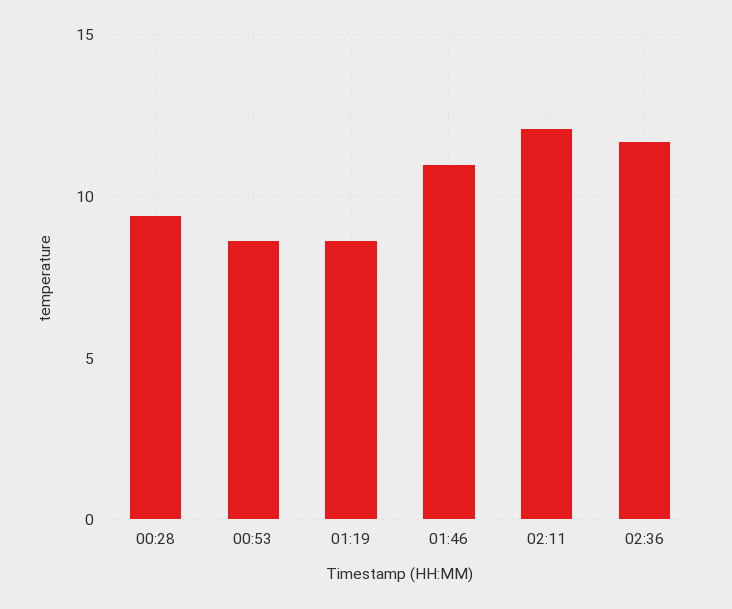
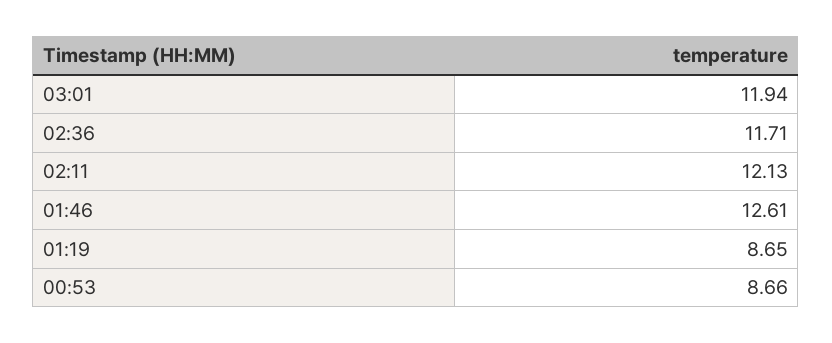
00:28: 9.5 -> none
01:46: 11 -> 12.61
03:01: none -> 11.94

